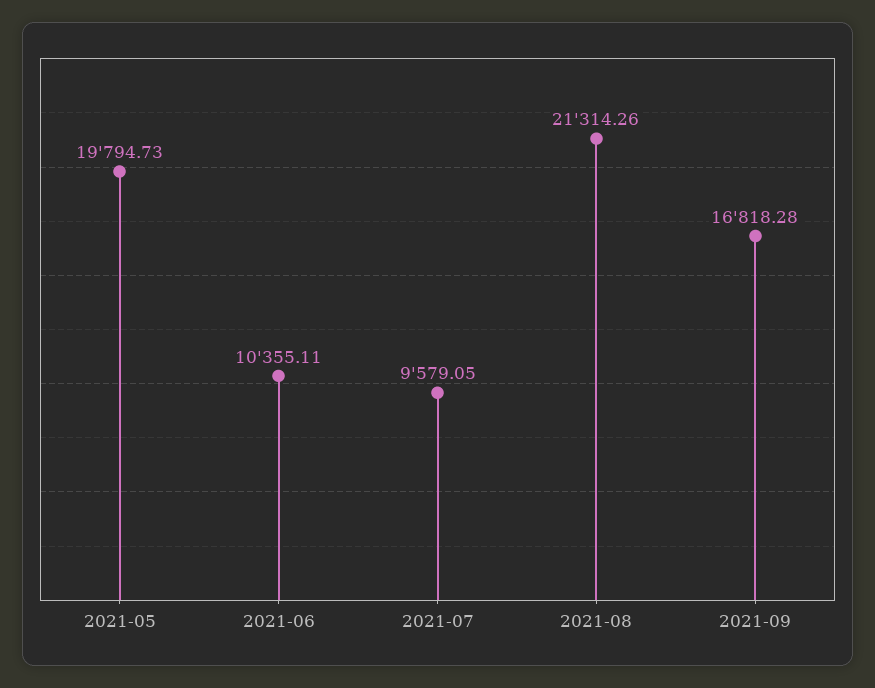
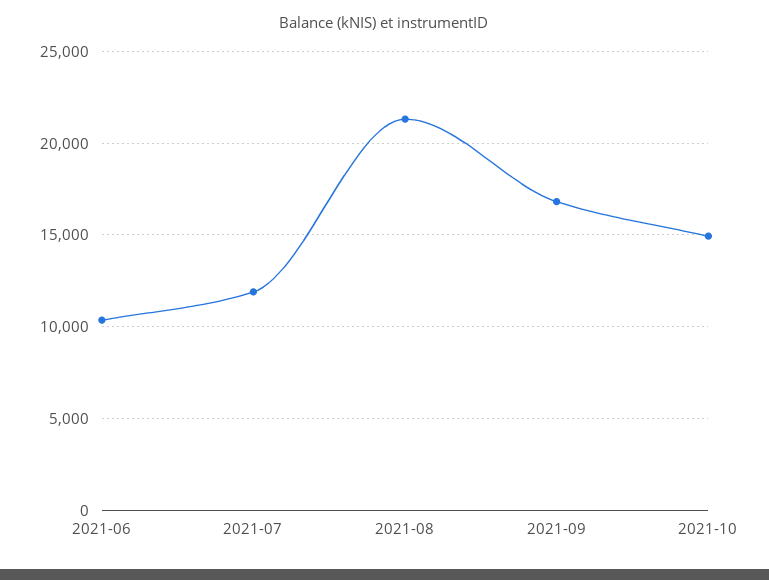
2021-05: 19794.73 -> none
2021-07: 9579.05 -> 12000
2021-10: none -> 15000

